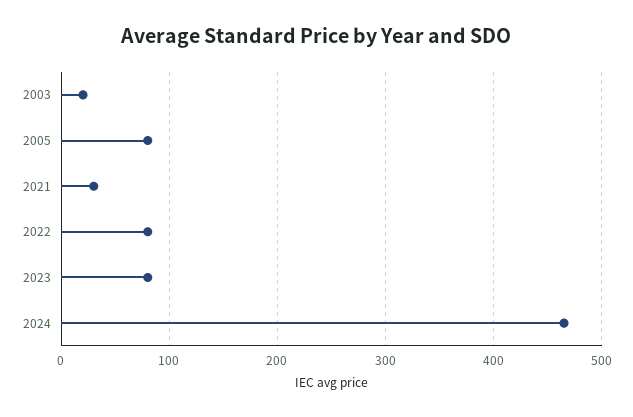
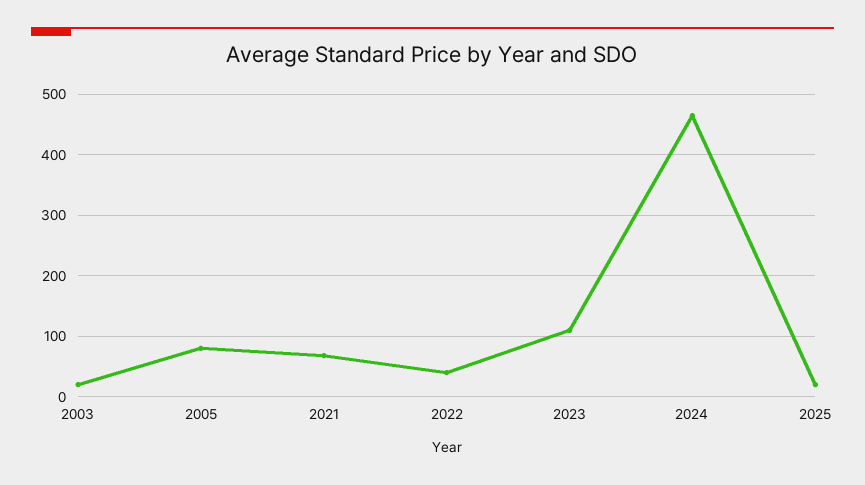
2021: 30 -> 70
2022: 80 -> 40
2023: 80 -> 110
2025: none -> 20

